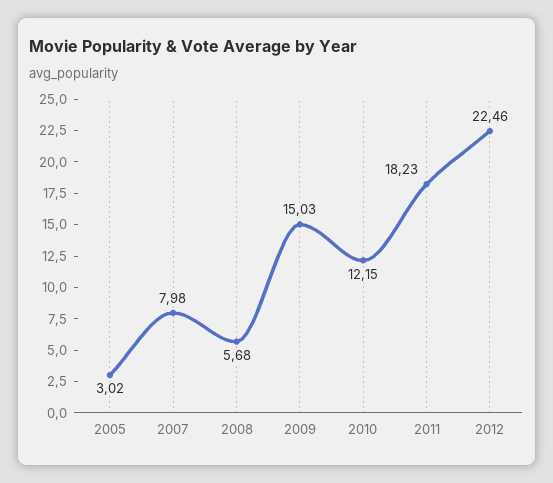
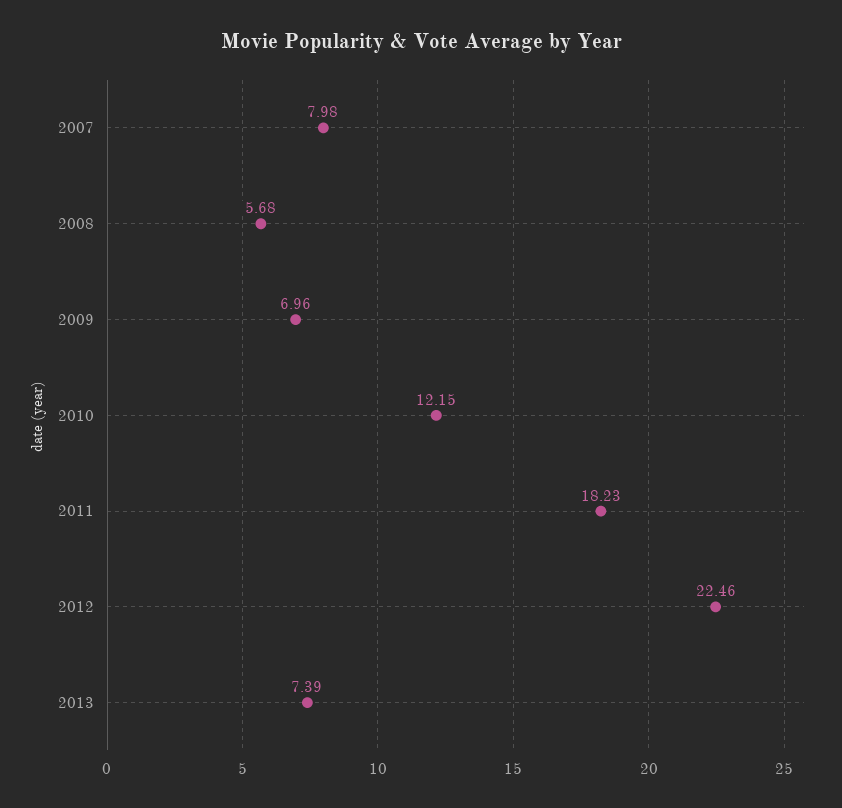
2005: 3.02 -> none
2009: 15.03 -> 6.96
2013: none -> 7.39

